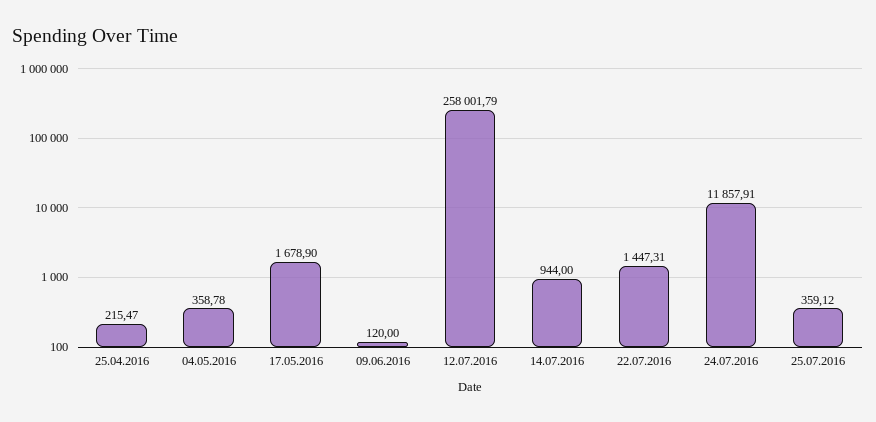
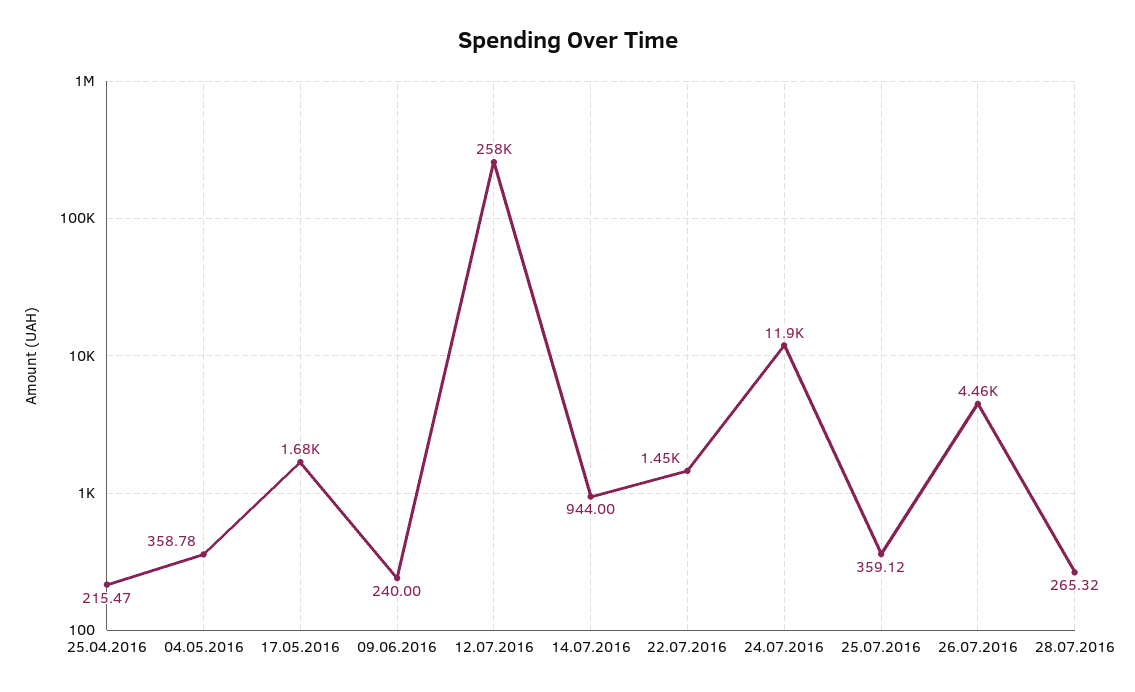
09.06.2016: 120 -> 240
26.07.2016: none -> 4460
28.07.2016: none -> 265.32

